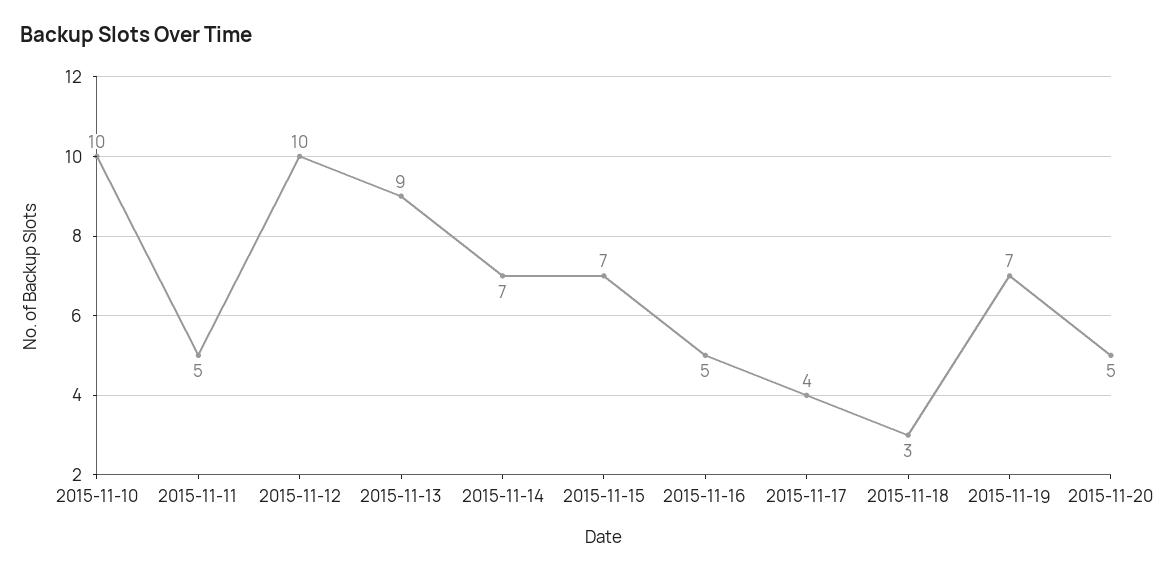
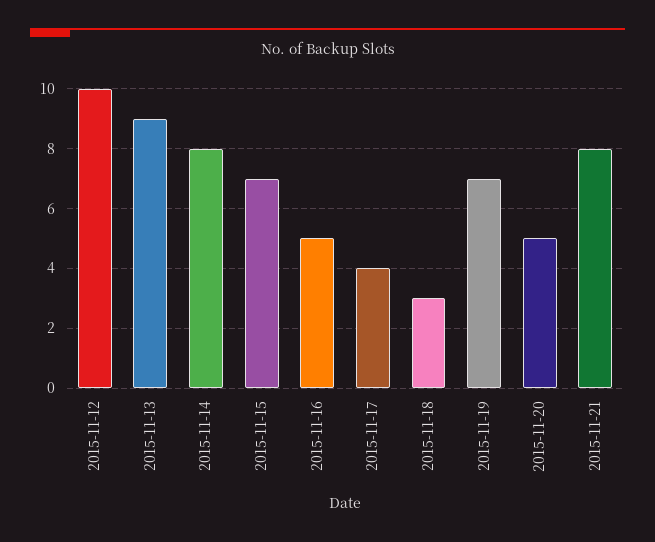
2015-11-10: 10 -> none
2015-11-11: 5 -> none
2015-11-14: 7 -> 8
2015-11-21: none -> 8

